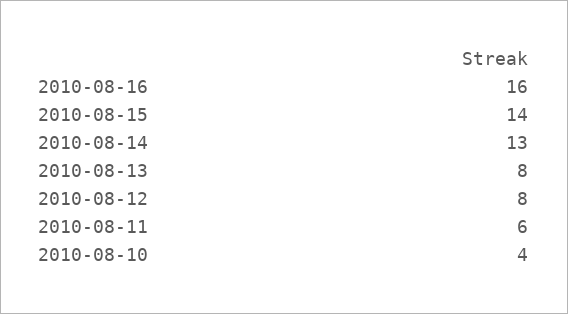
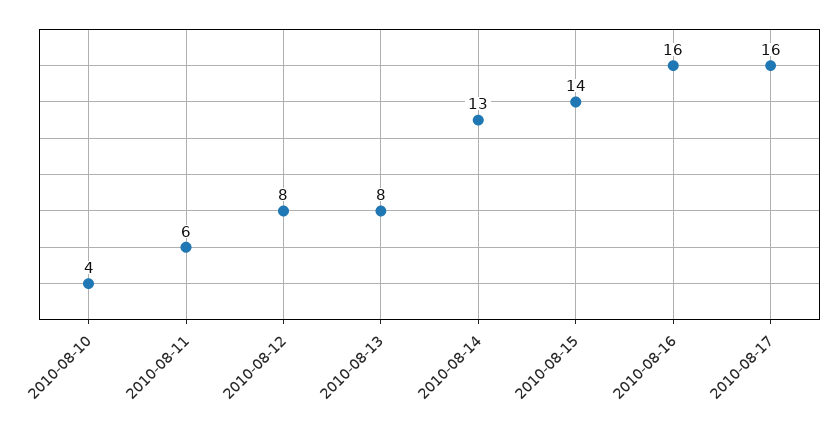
2010-08-17: none -> 16

